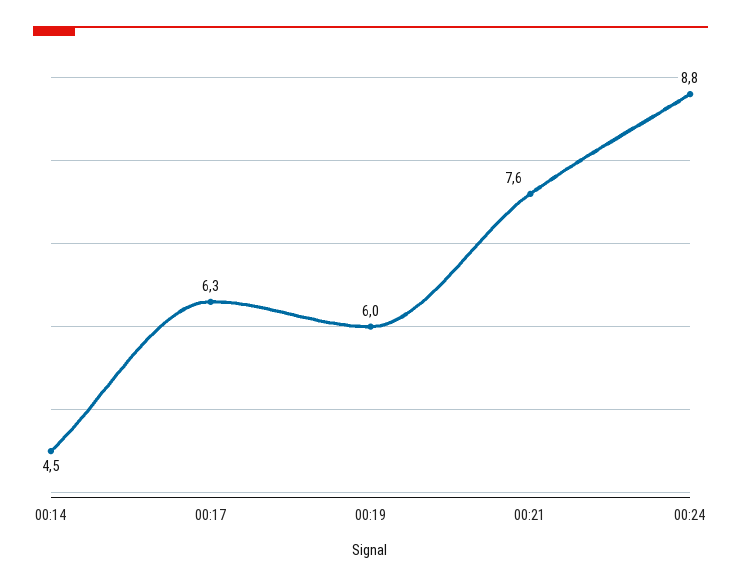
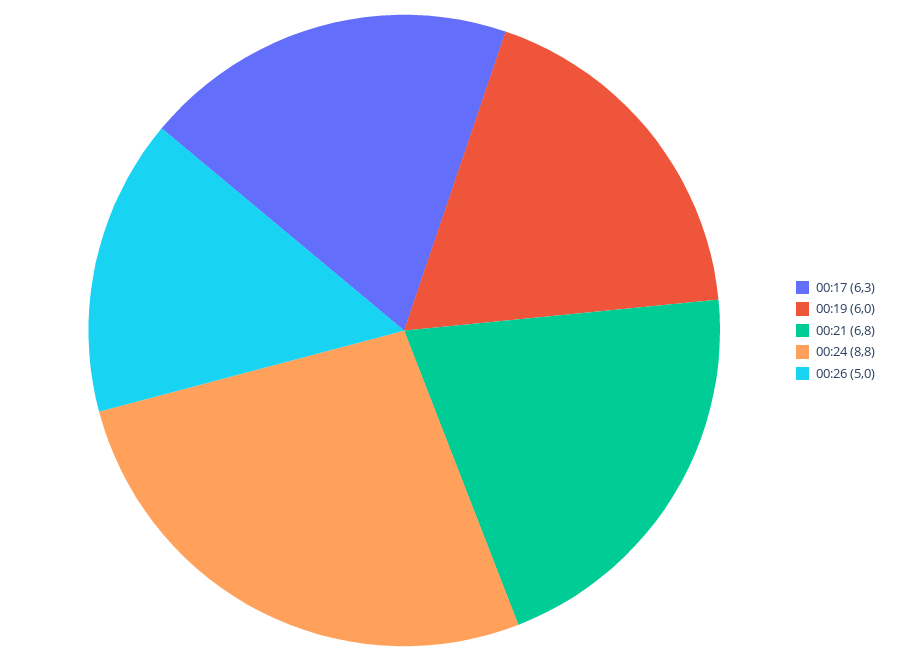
00:14: 4.5 -> none
00:21: 7.6 -> 6.8
00:26: none -> 5

